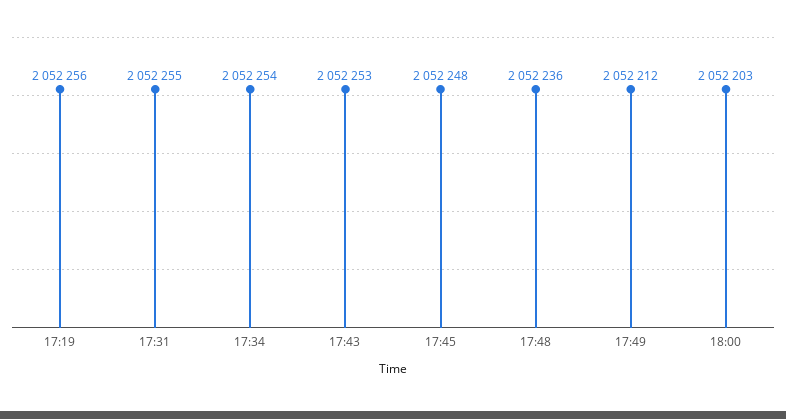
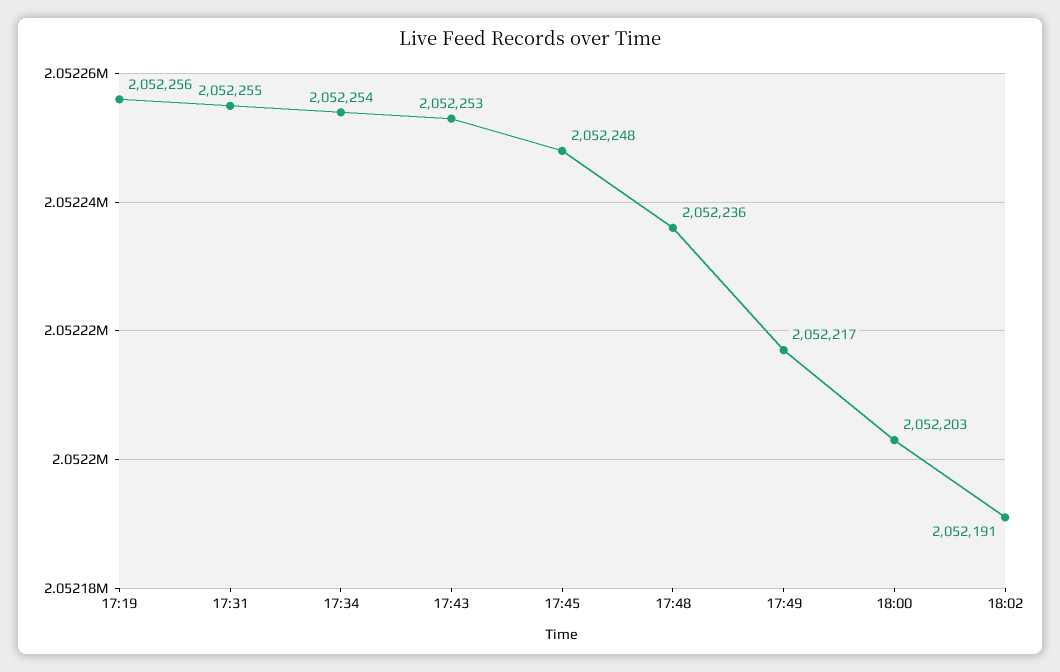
17:49: 2052212 -> 2052217
18:02: none -> 2052191

